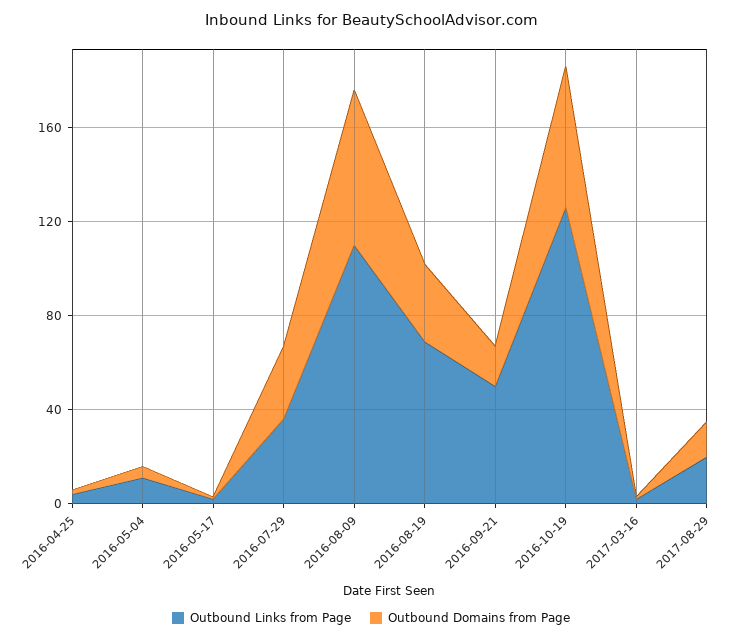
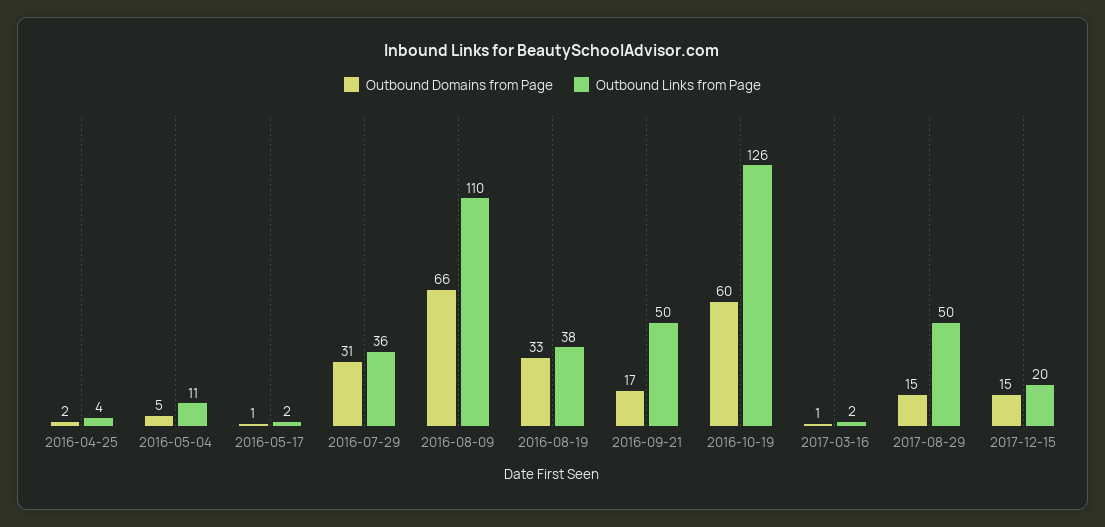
Outbound Links from Page, 2016-08-19: 70 -> 38
Outbound Links from Page, 2017-08-29: 20 -> 50
Outbound Domains from Page, 2017-12-15: none -> 15
Outbound Links from Page, 2017-12-15: none -> 20

